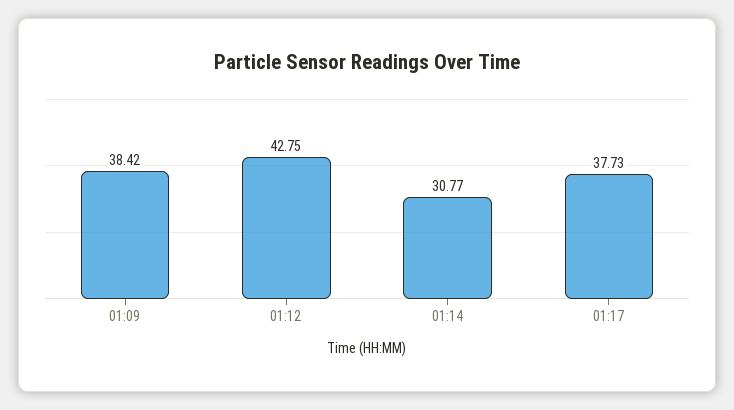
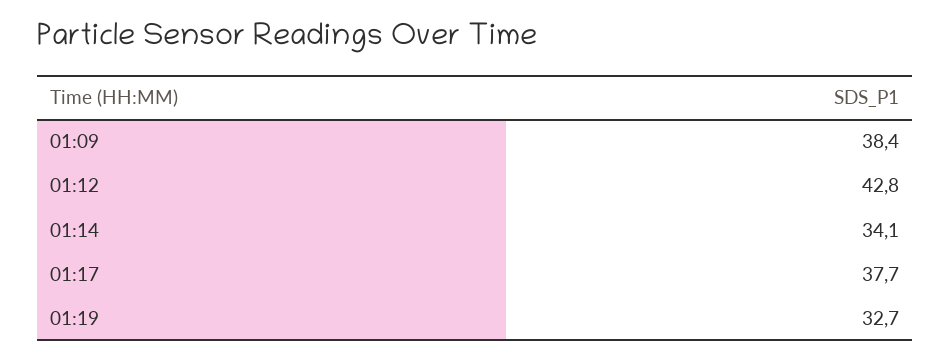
01:14: 30.77 -> 34.1
01:19: none -> 32.7

